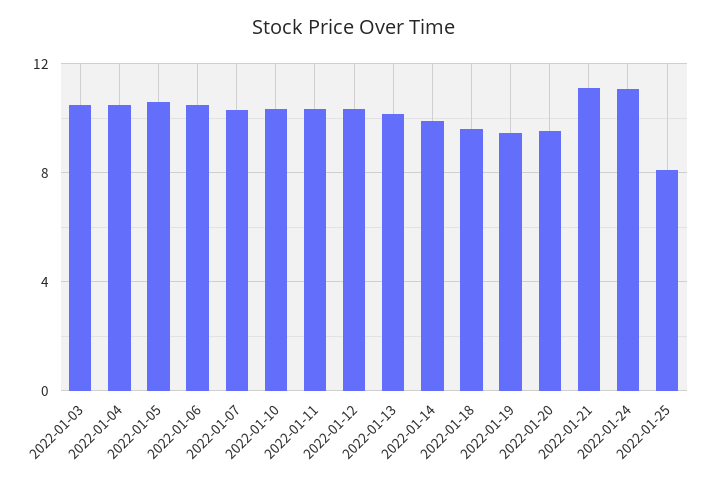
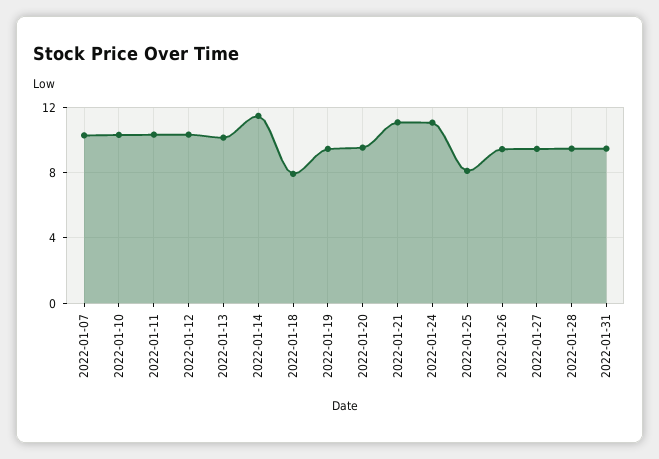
2022-01-03: 10.5 -> none
2022-01-04: 10.5 -> none
2022-01-05: 10.5 -> none
2022-01-06: 10.5 -> none
2022-01-14: 10 -> 11.5
2022-01-18: 9.5 -> 8
2022-01-26: none -> 9.5
2022-01-27: none -> 9.5
2022-01-28: none -> 9.5
2022-01-31: none -> 9.5

